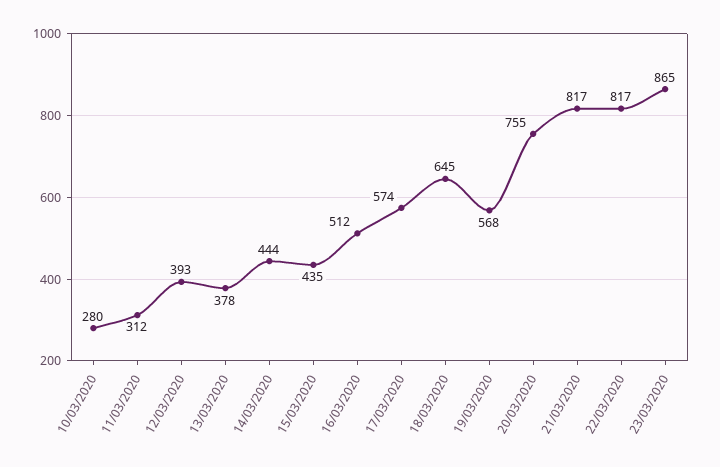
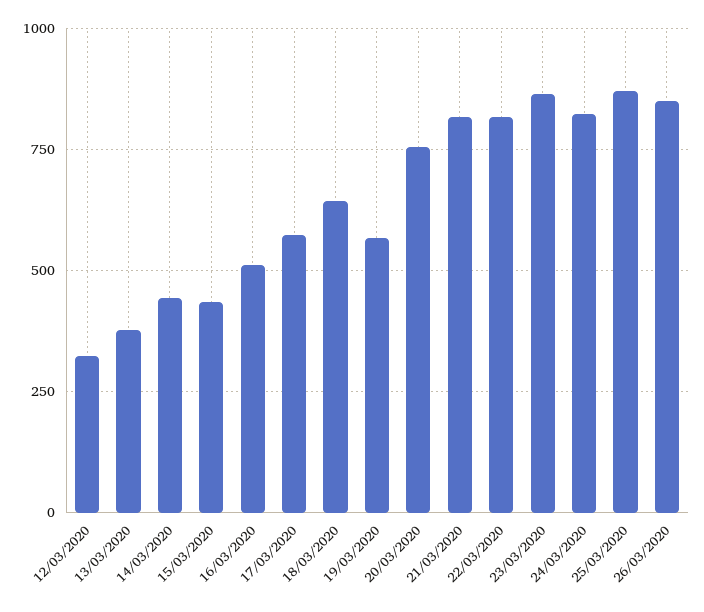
10/03/2020: 280 -> none
11/03/2020: 312 -> none
12/03/2020: 393 -> 325
24/03/2020: none -> 825
25/03/2020: none -> 875
26/03/2020: none -> 850

